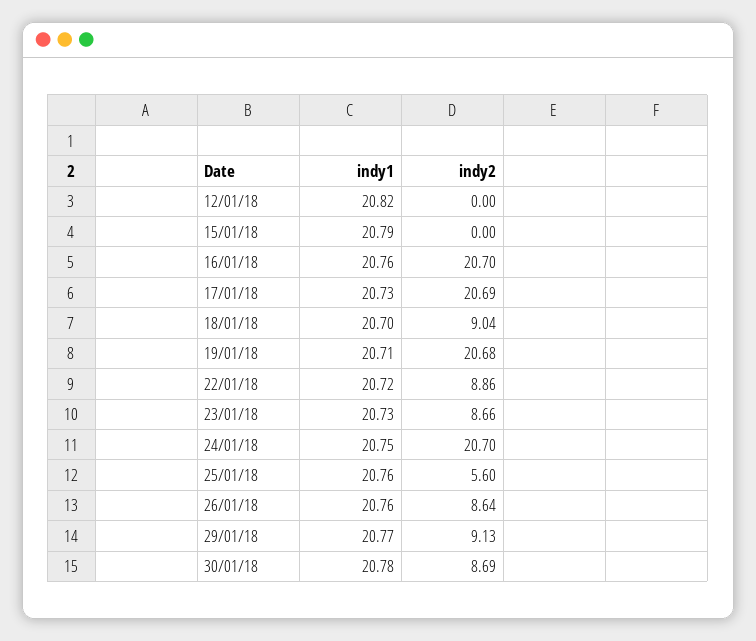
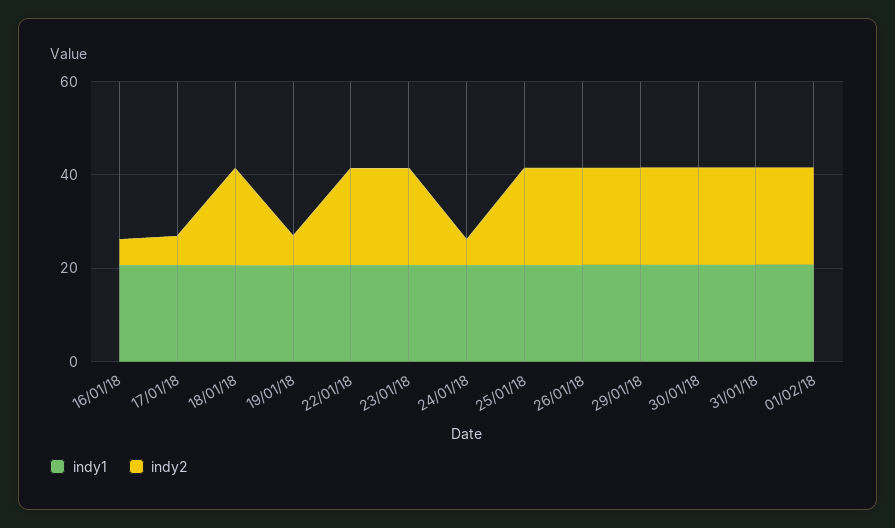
indy1, 12/01/18: 20.82 -> none
indy2, 12/01/18: 0 -> none
indy1, 15/01/18: 20.79 -> none
indy2, 15/01/18: 0 -> none
indy2, 16/01/18: 20.7 -> 5
indy2, 17/01/18: 20.69 -> 5
indy2, 18/01/18: 9.04 -> 20
indy2, 19/01/18: 20.68 -> 5
indy2, 22/01/18: 8.86 -> 20
indy2, 23/01/18: 8.66 -> 20
indy2, 24/01/18: 20.7 -> 5
indy2, 25/01/18: 5.6 -> 20
indy2, 26/01/18: 8.64 -> 20
indy2, 29/01/18: 9.13 -> 20
indy2, 30/01/18: 8.69 -> 20
indy1, 31/01/18: none -> 20
indy2, 31/01/18: none -> 20
indy1, 01/02/18: none -> 20
indy2, 01/02/18: none -> 20

